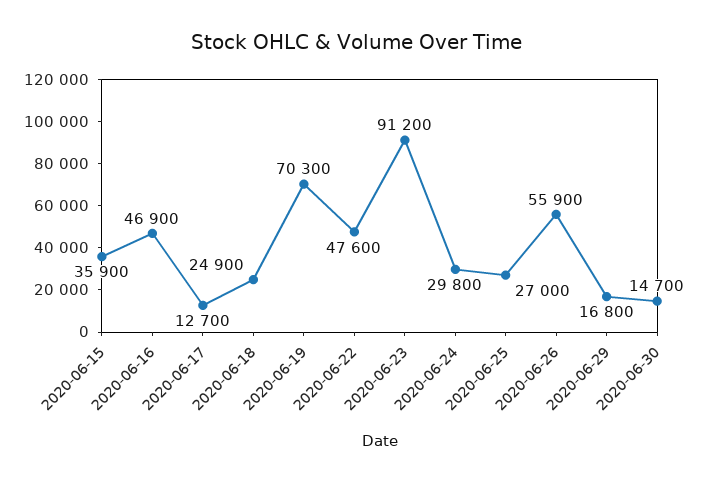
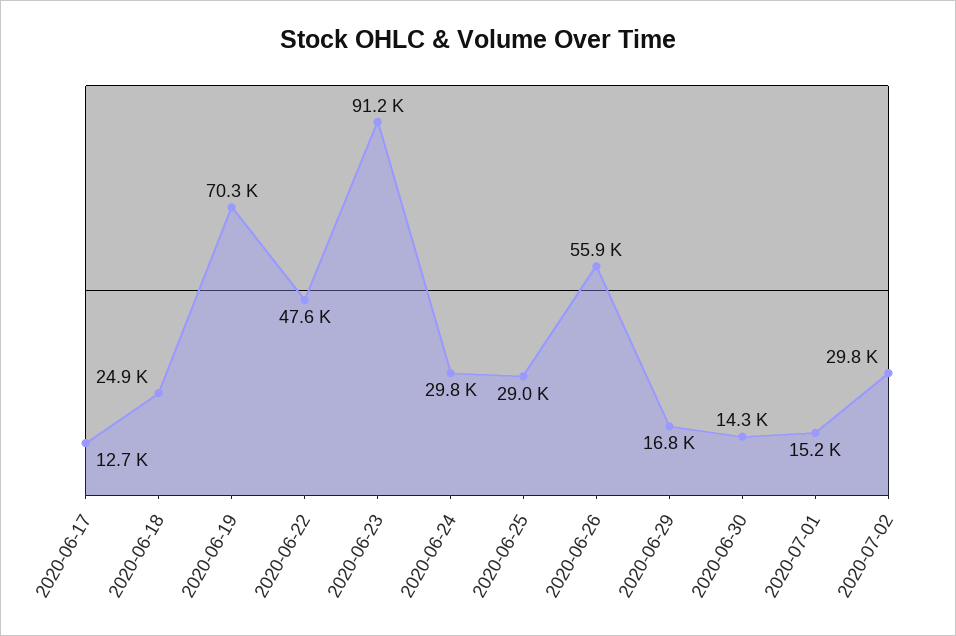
2020-06-15: 35900 -> none
2020-06-16: 46900 -> none
2020-06-25: 27000 -> 29000
2020-06-30: 14700 -> 14300
2020-07-01: none -> 15200
2020-07-02: none -> 29800

